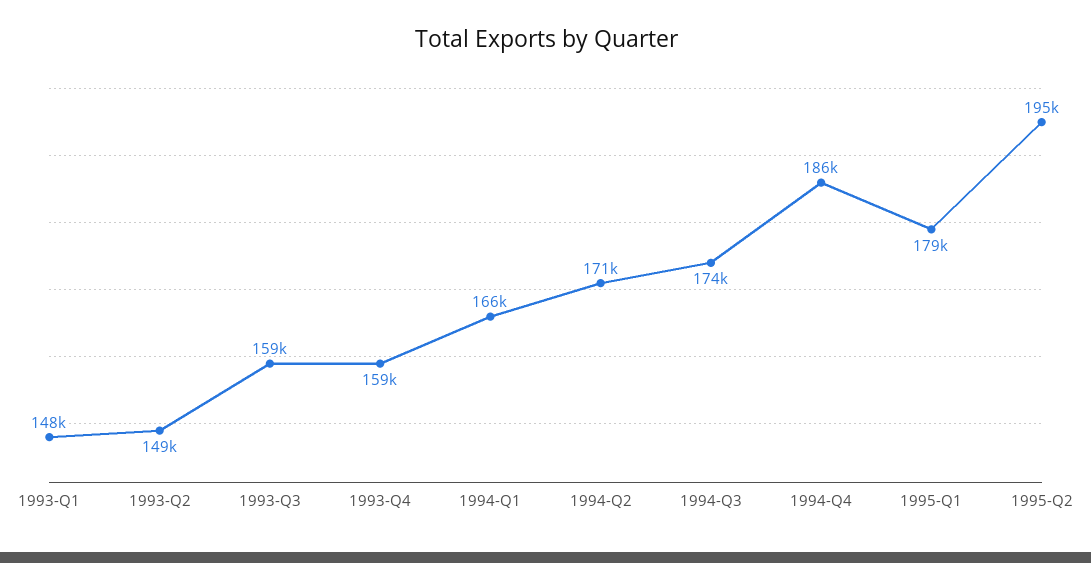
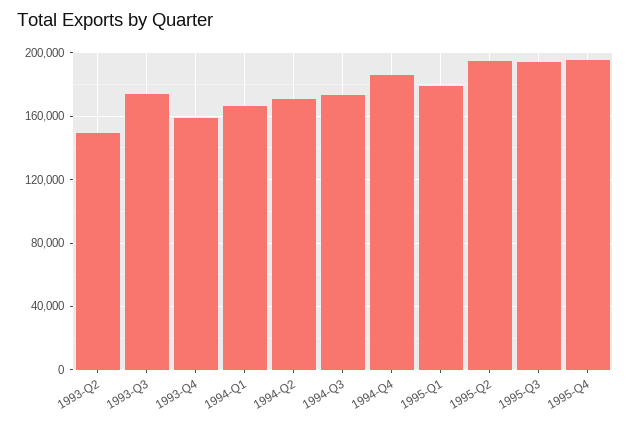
1993-Q1: 148000 -> none
1993-Q3: 159000 -> 175000
1995-Q3: none -> 195000
1995-Q4: none -> 195000

